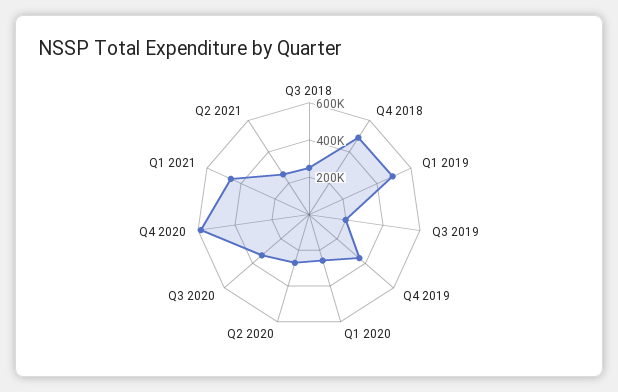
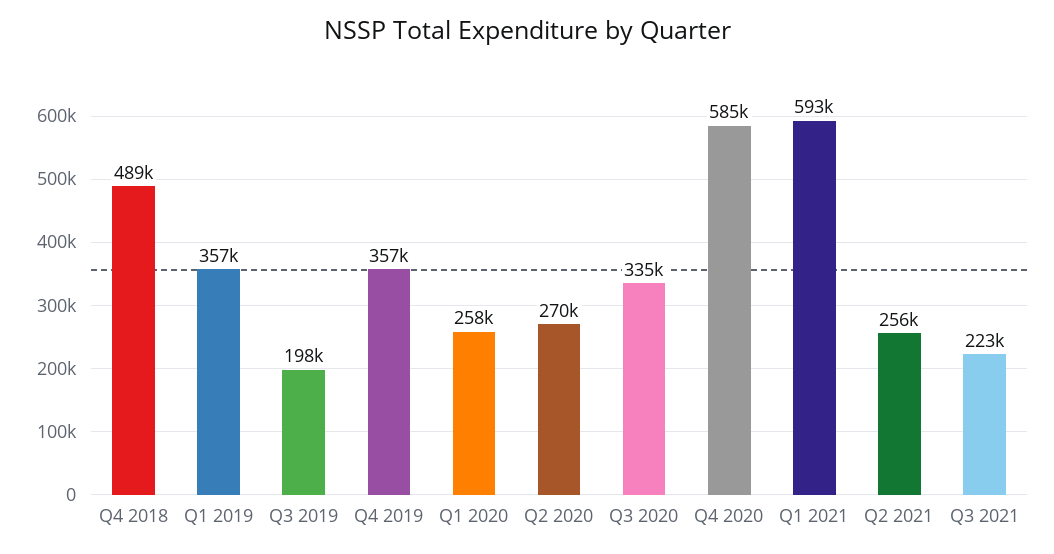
Q3 2018: 250000 -> none
Q1 2019: 500000 -> 357000
Q1 2021: 450000 -> 593000
Q3 2021: none -> 223000

